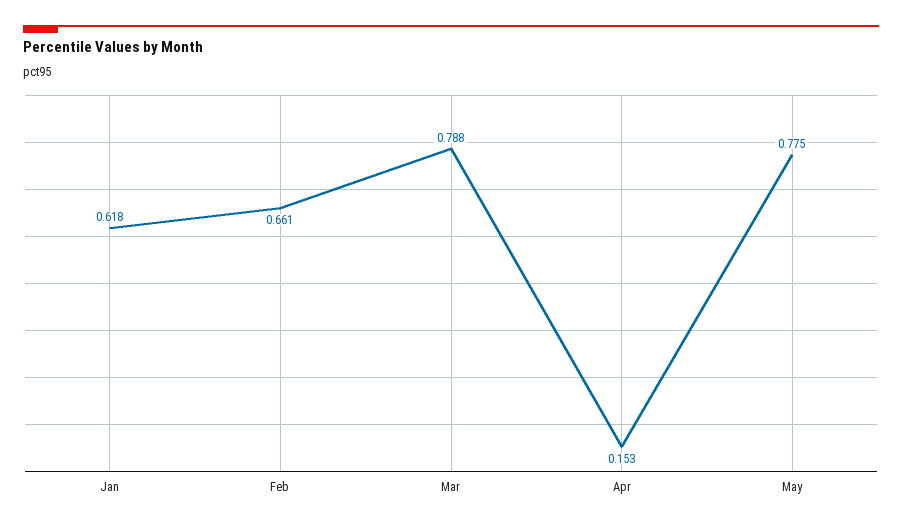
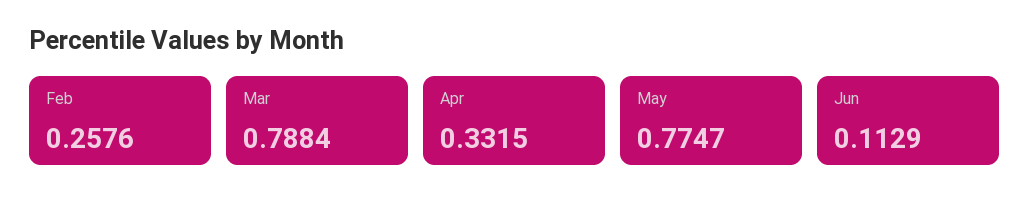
Jan: 0.618 -> none
Feb: 0.661 -> 0.2576
Apr: 0.153 -> 0.3315
Jun: none -> 0.1129

